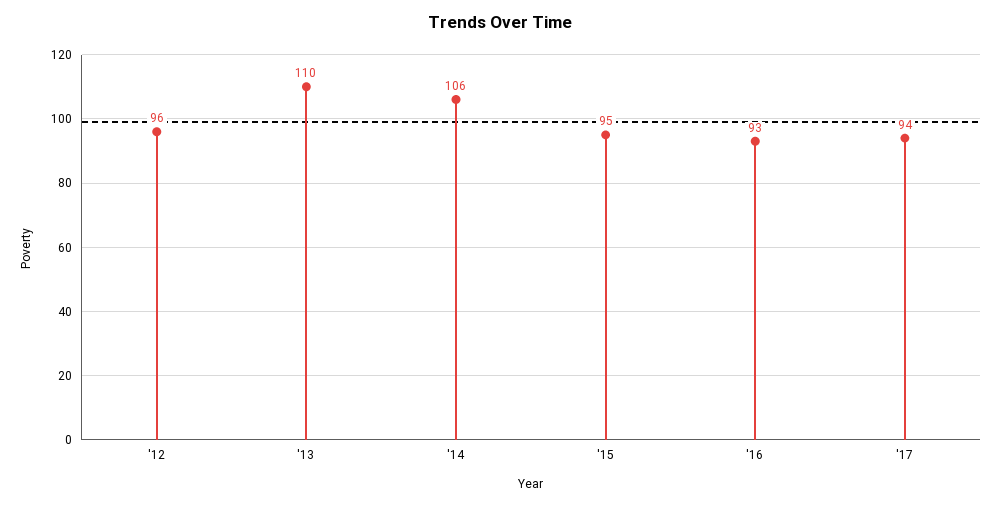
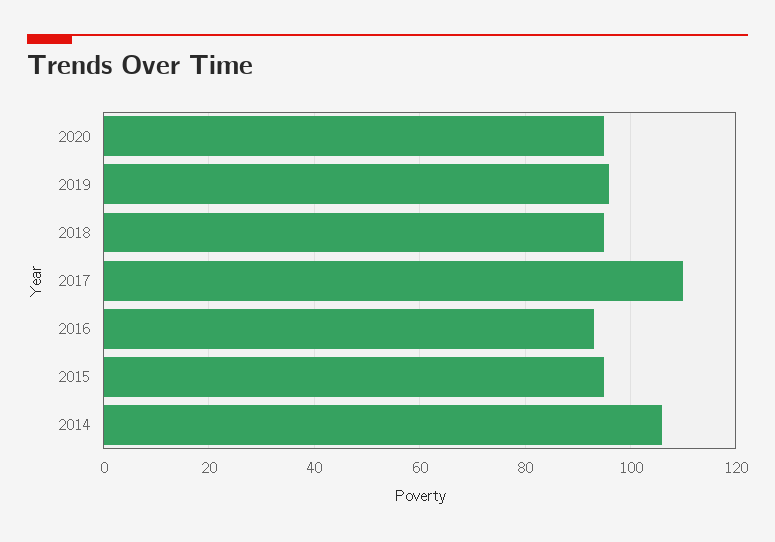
'12: 96 -> none
'13: 110 -> none
'17: 94 -> 110
2020: none -> 95
2019: none -> 95
2018: none -> 95

